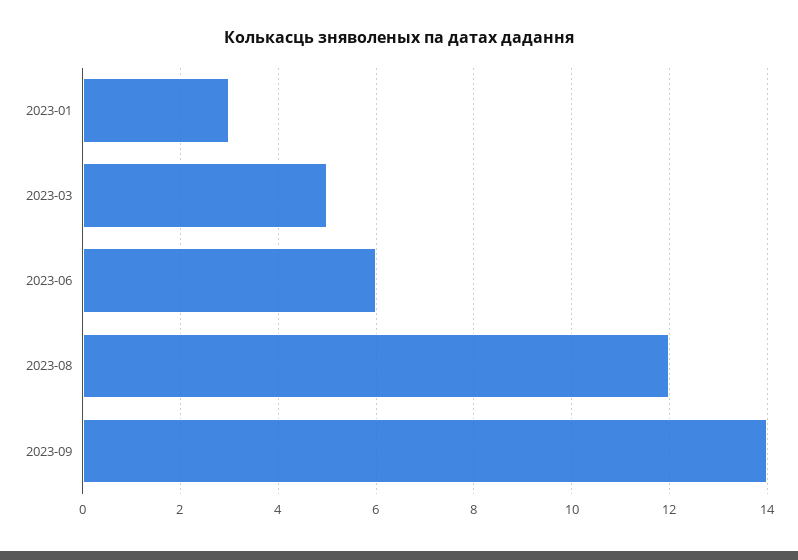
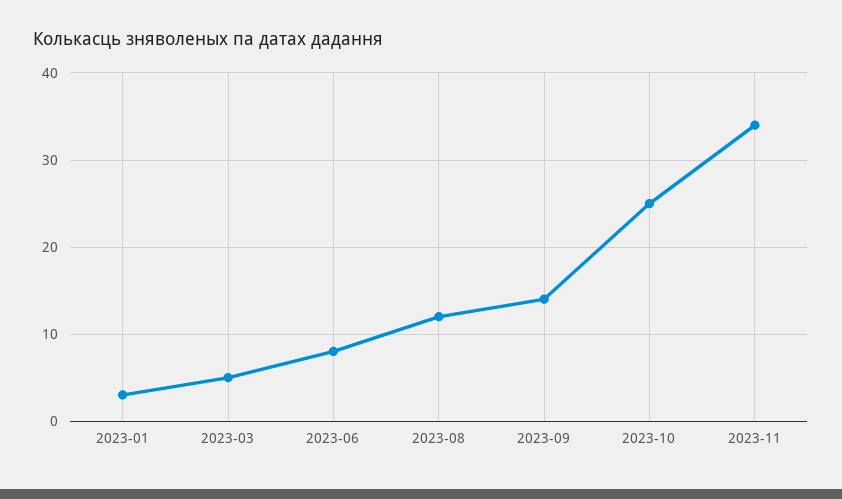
2023-06: 6 -> 8
2023-10: none -> 25
2023-11: none -> 34

